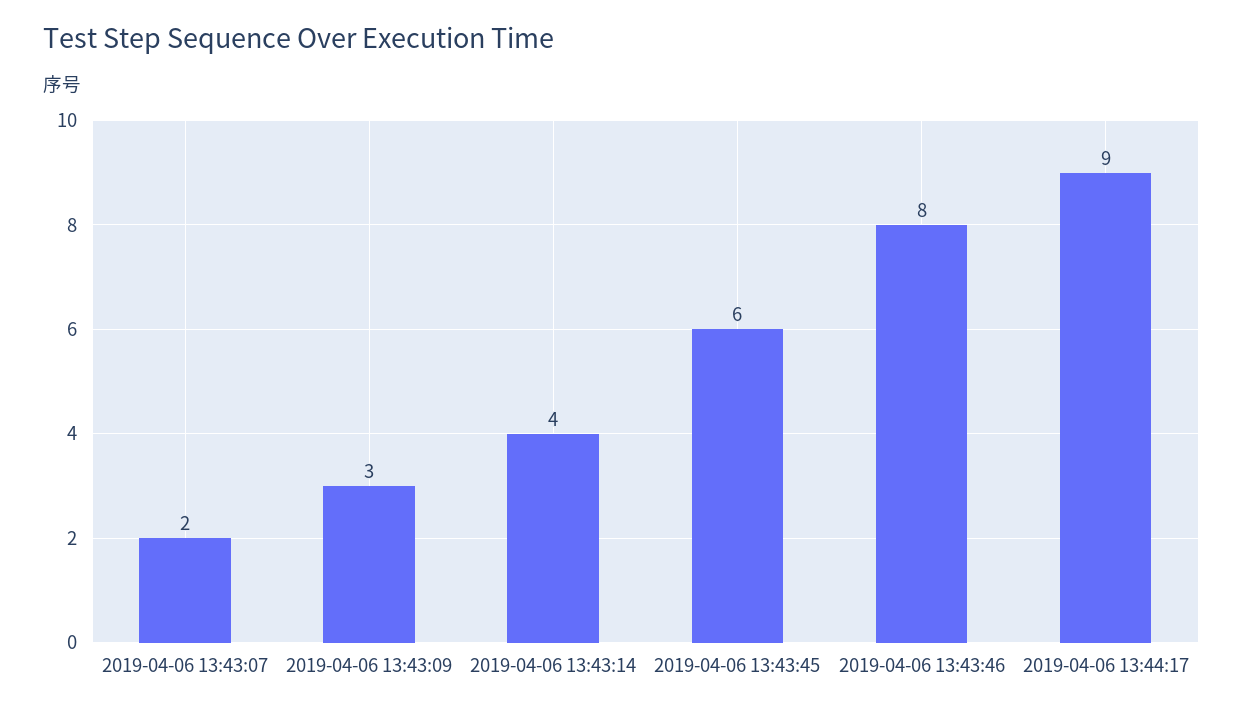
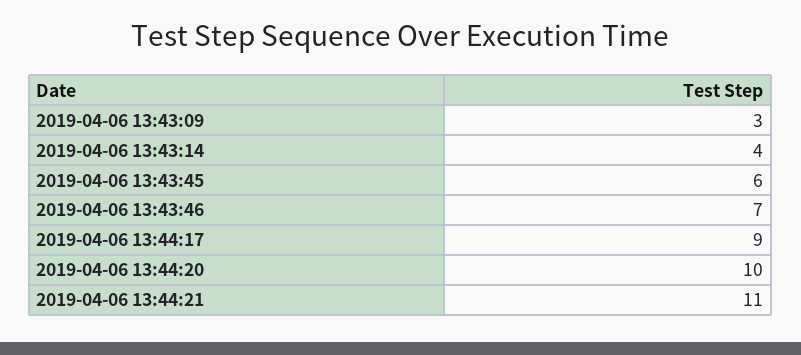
2019-04-06 13:43:07: 2 -> none
2019-04-06 13:43:46: 8 -> 7
2019-04-06 13:44:20: none -> 10
2019-04-06 13:44:21: none -> 11

